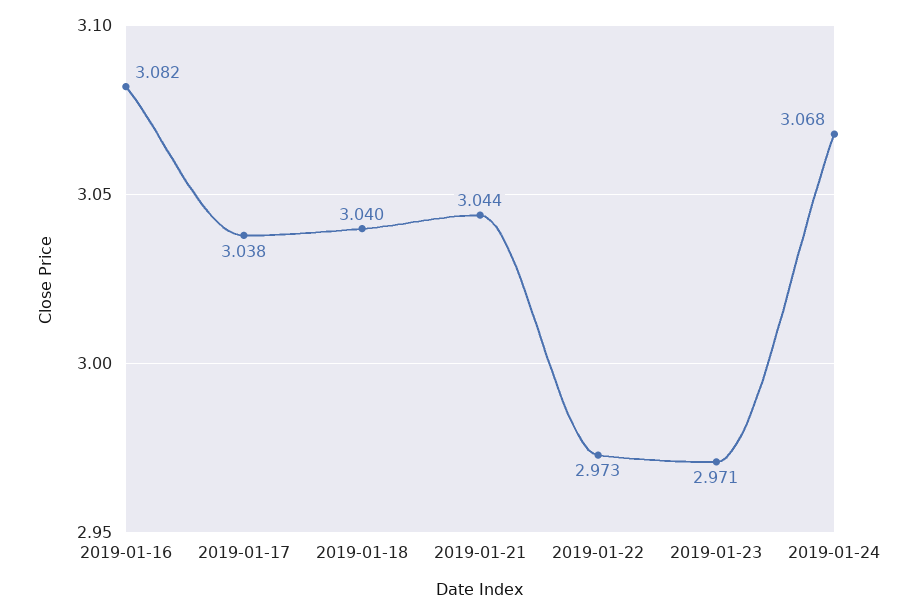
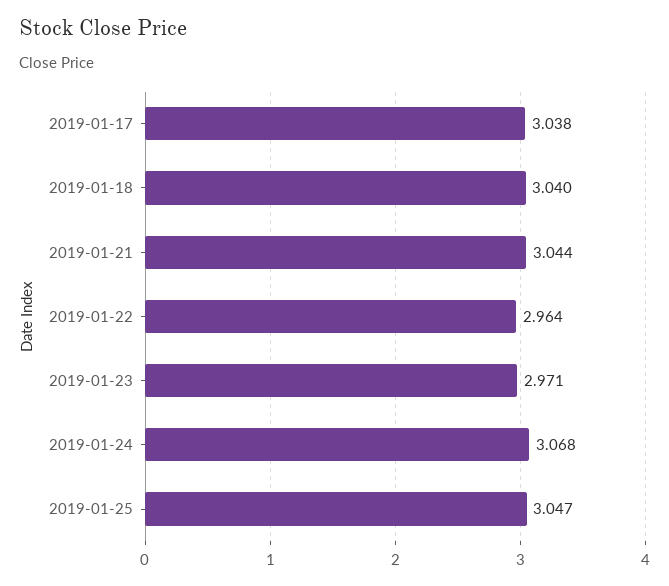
2019-01-16: 3.082 -> none
2019-01-22: 2.973 -> 2.964
2019-01-25: none -> 3.047

